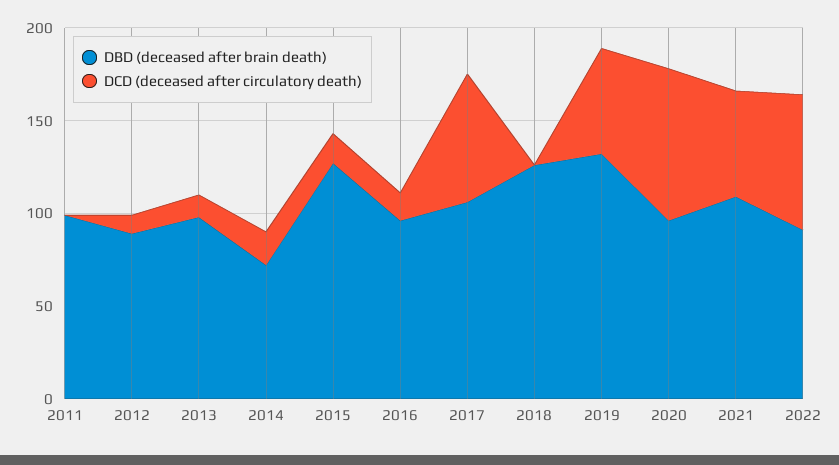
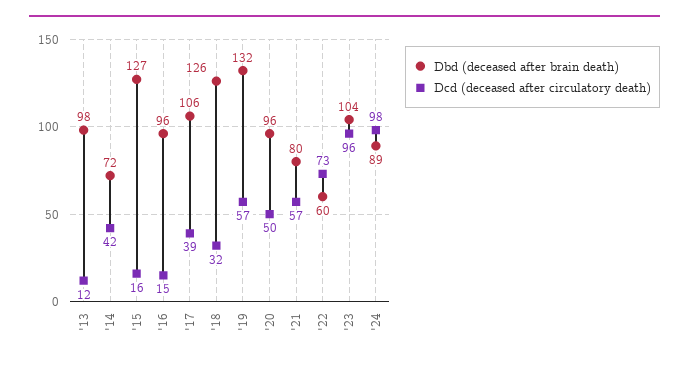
DBD (deceased after brain death), 2011: 100 -> none
DCD (deceased after circulatory death), 2011: 0 -> none
DBD (deceased after brain death), 2012: 90 -> none
DCD (deceased after circulatory death), 2012: 10 -> none
DCD (deceased after circulatory death), 2014: 20 -> 42
DCD (deceased after circulatory death), 2017: 70 -> 39
DCD (deceased after circulatory death), 2018: 0 -> 32
DCD (deceased after circulatory death), 2020: 80 -> 50
DBD (deceased after brain death), 2021: 110 -> 80
DBD (deceased after brain death), 2022: 90 -> 60
DBD (deceased after brain death), '23: none -> 104
DCD (deceased after circulatory death), '23: none -> 96
DBD (deceased after brain death), '24: none -> 89
DCD (deceased after circulatory death), '24: none -> 98

